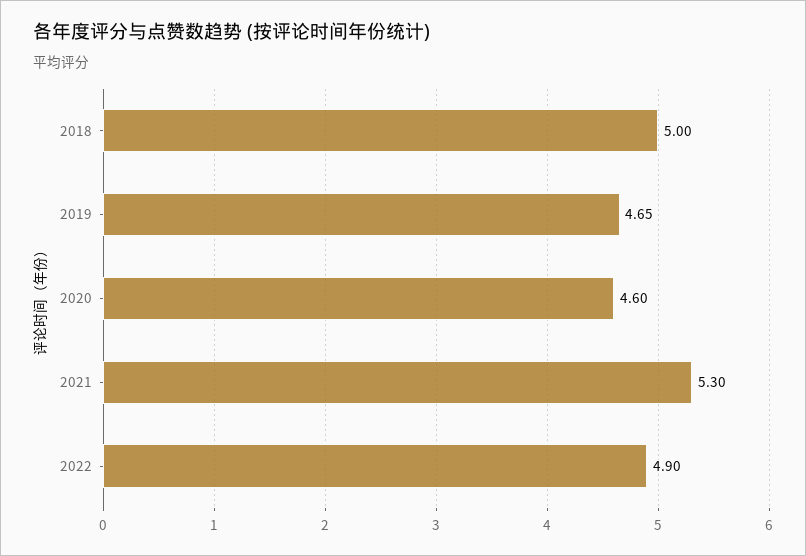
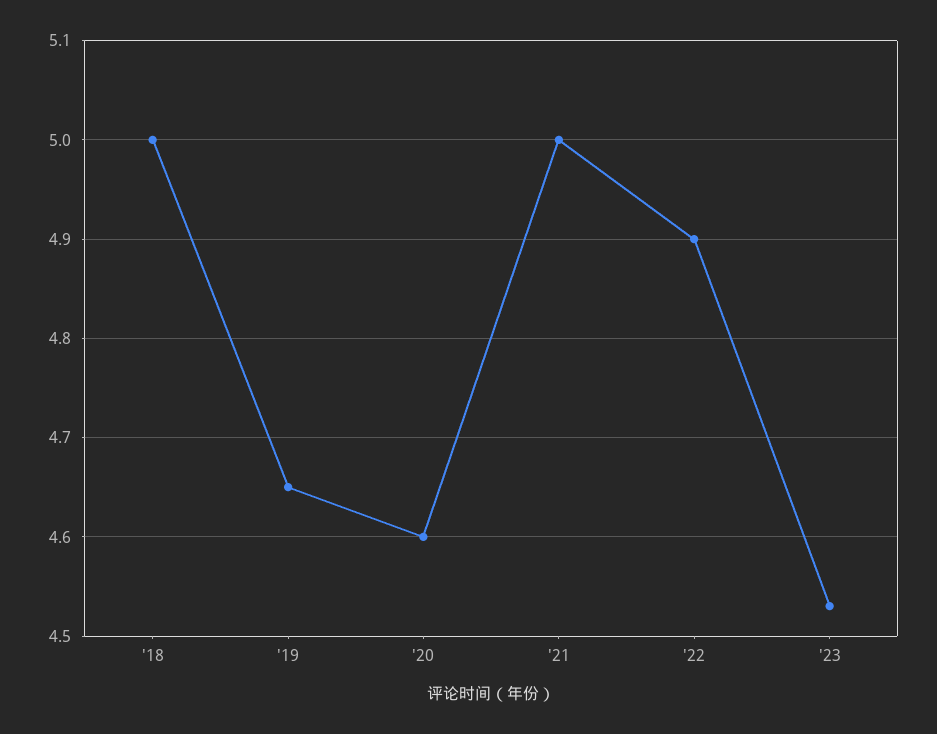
2021: 5.3 -> 5
'23: none -> 4.53

